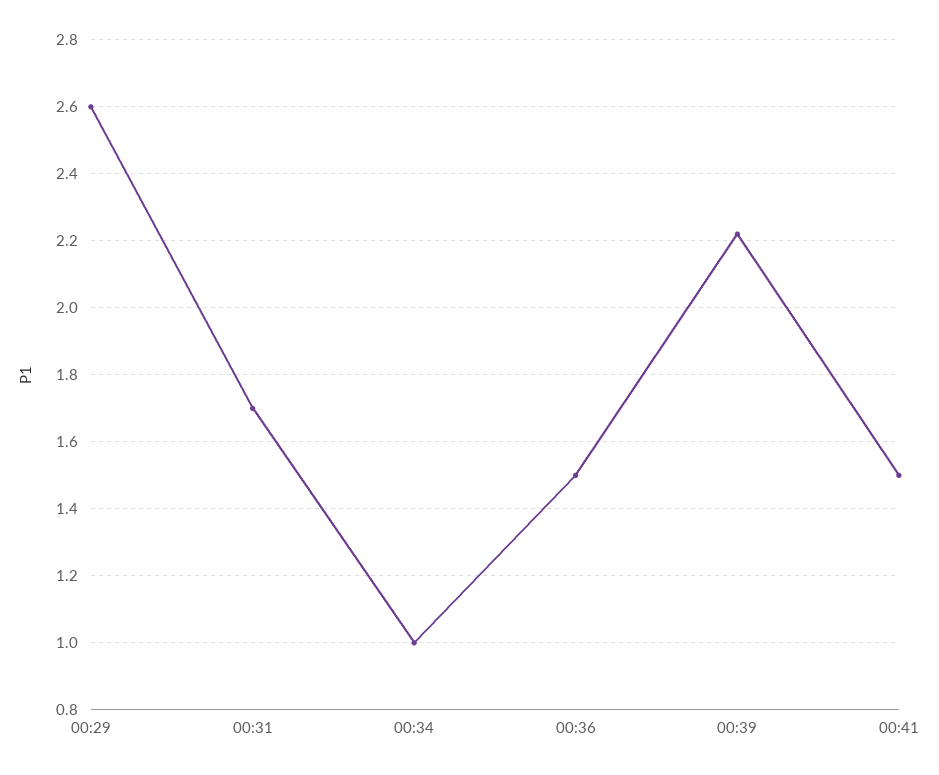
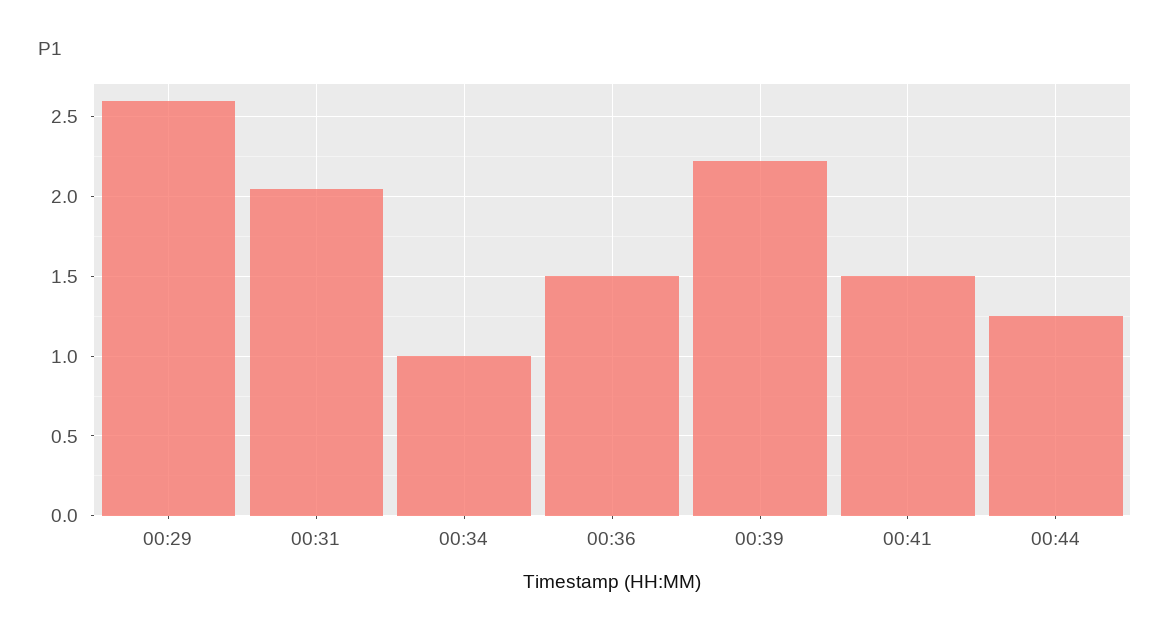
00:31: 1.7 -> 2.05
00:44: none -> 1.25

